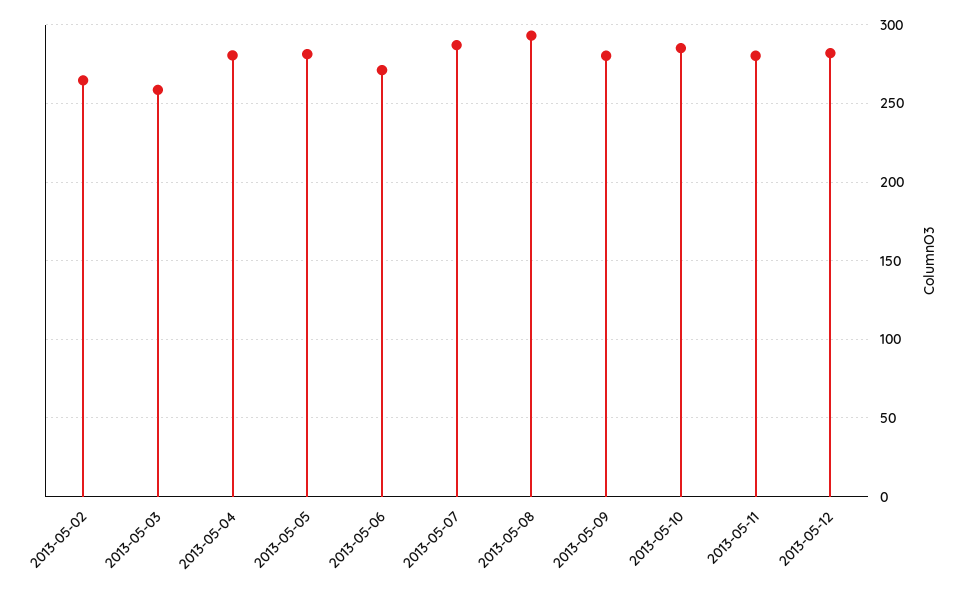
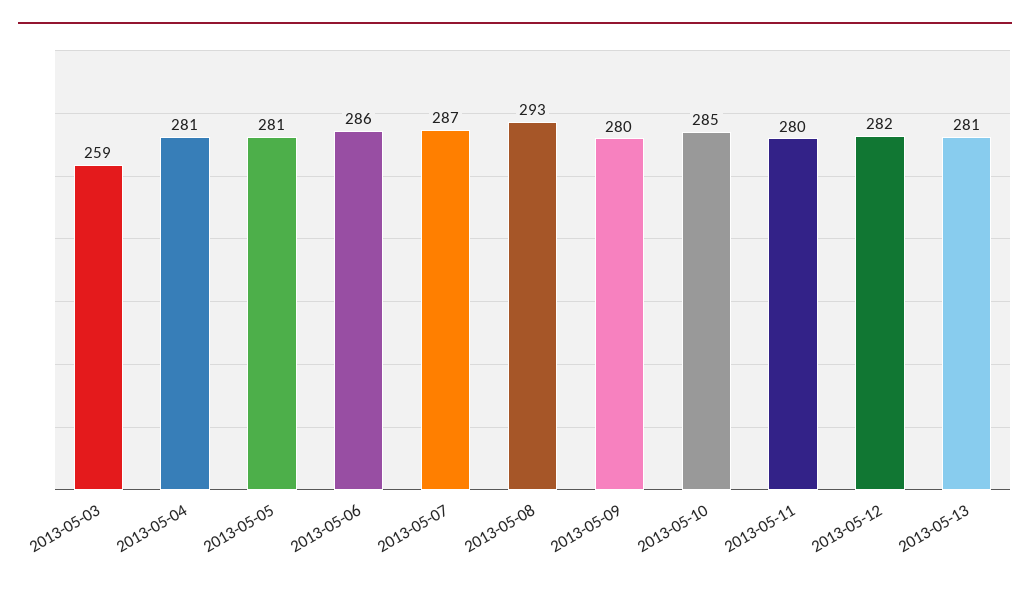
2013-05-02: 265 -> none
2013-05-06: 270 -> 286
2013-05-13: none -> 281

